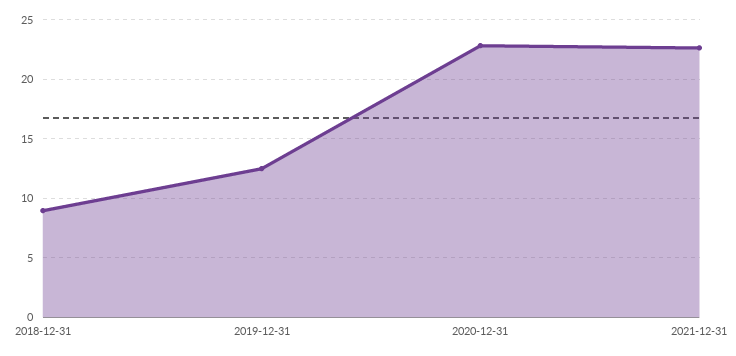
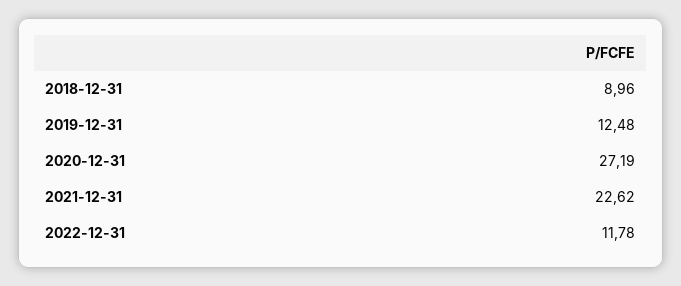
2020-12-31: 23 -> 27.19
2022-12-31: none -> 11.78

